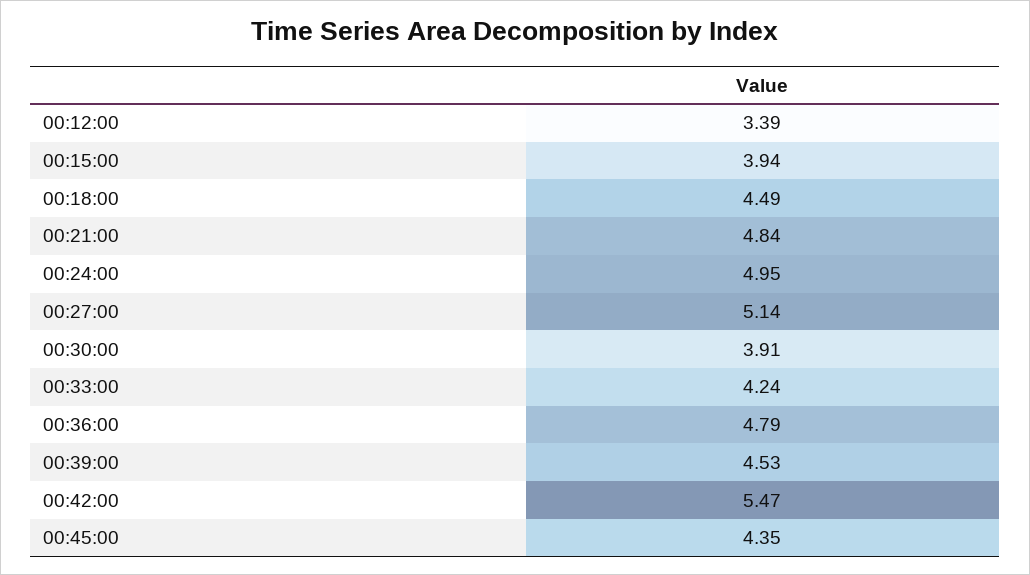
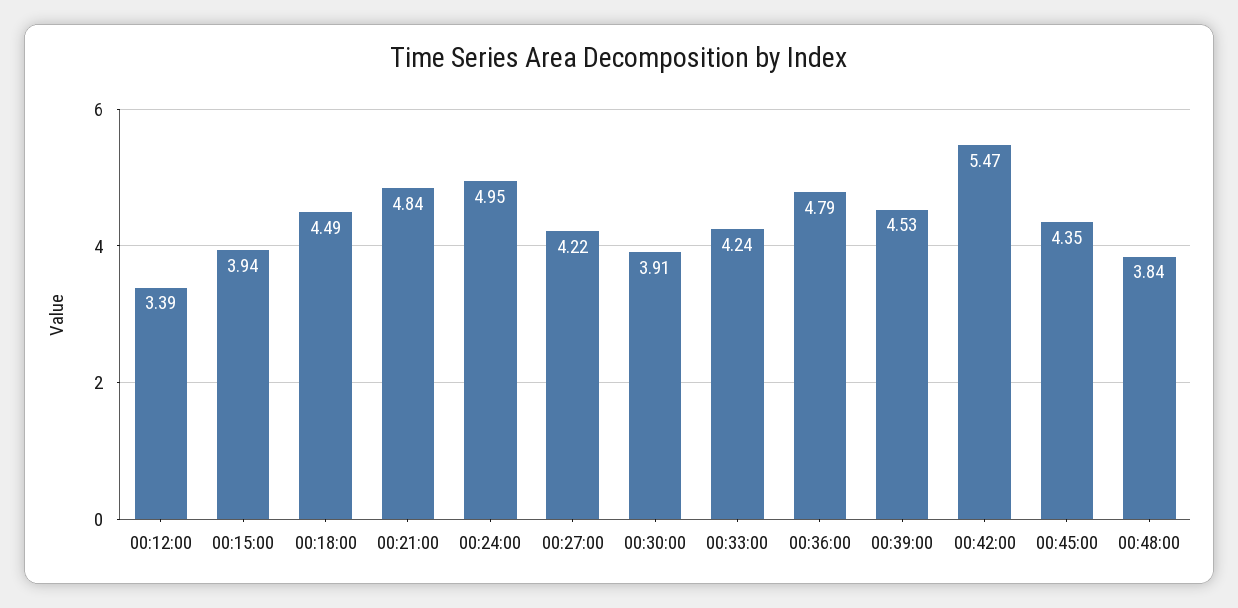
00:27:00: 5.14 -> 4.22
00:48:00: none -> 3.84

